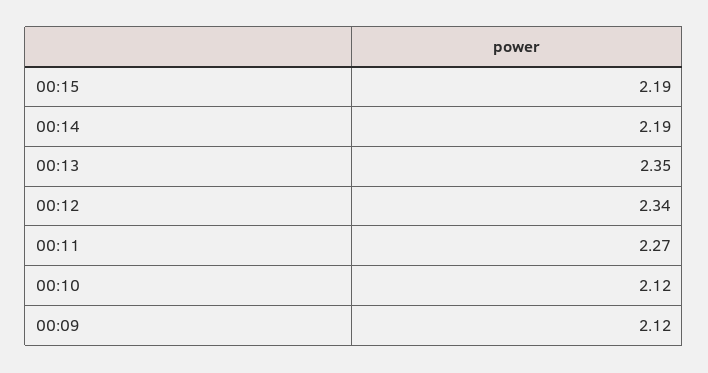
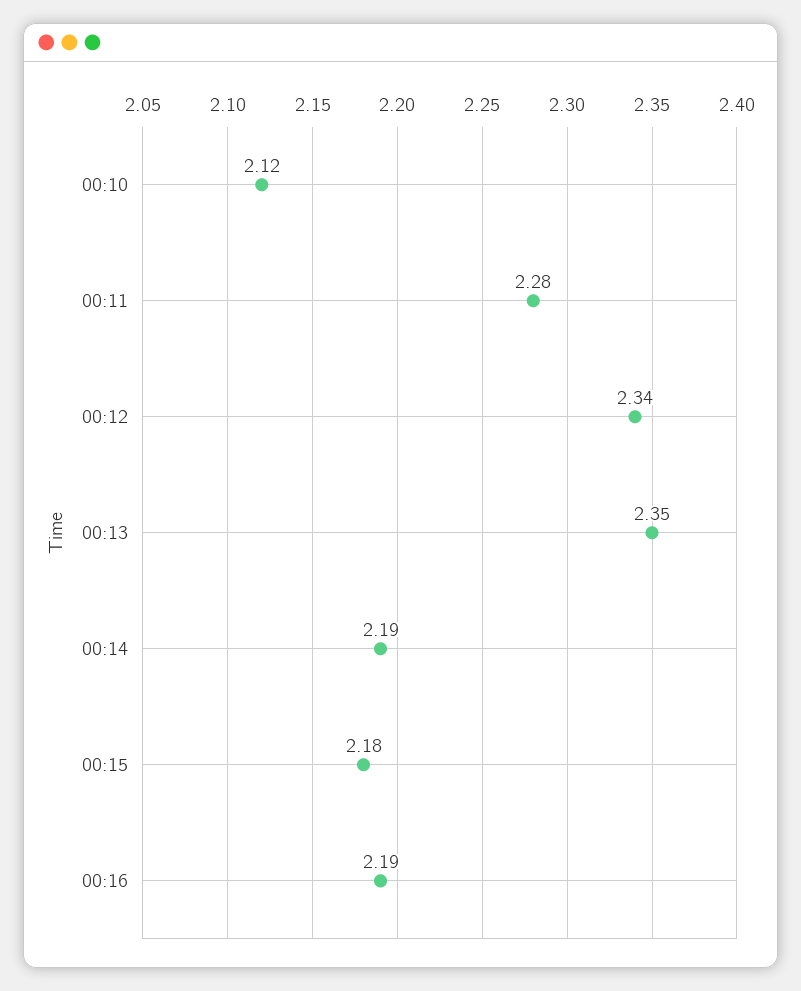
00:15: 2.19 -> 2.18
00:11: 2.27 -> 2.28
00:09: 2.12 -> none
00:16: none -> 2.19

